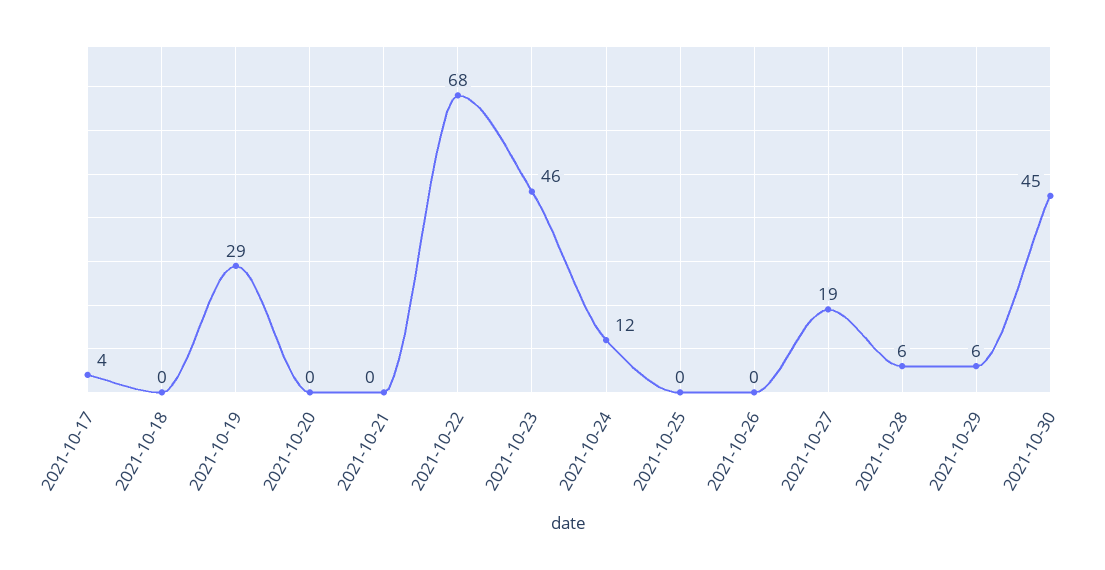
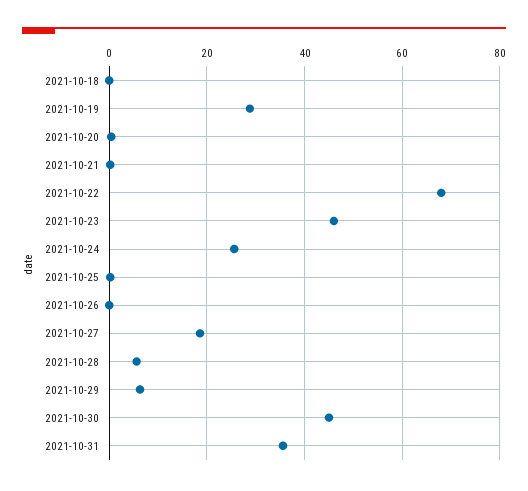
2021-10-17: 4 -> none
2021-10-24: 12 -> 26
2021-10-31: none -> 36

